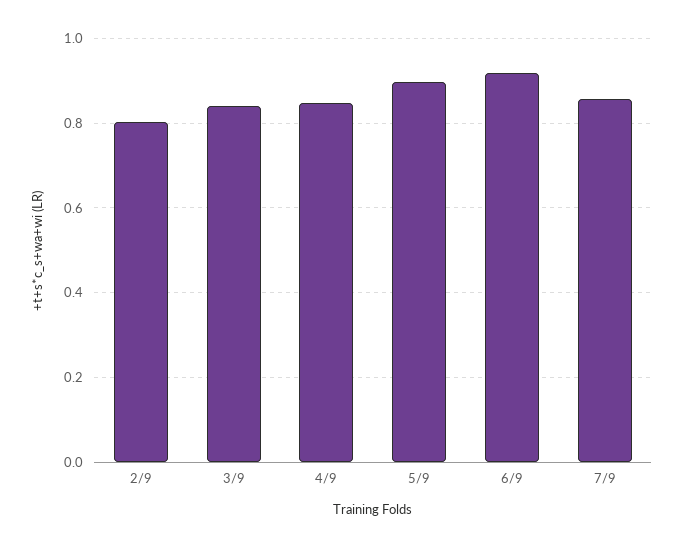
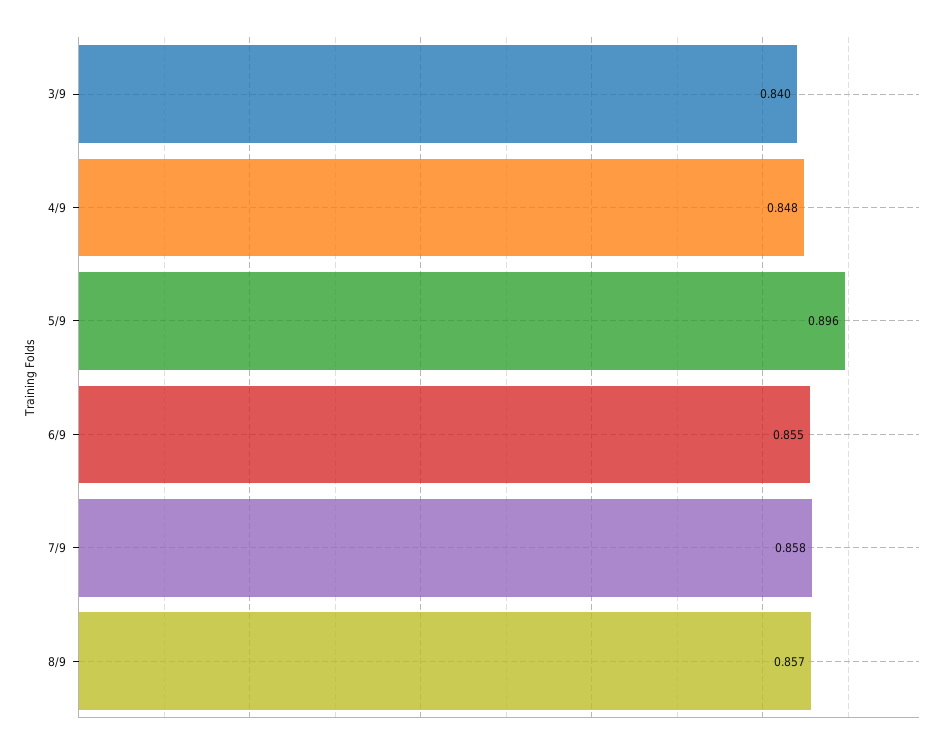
2/9: 0.8 -> none
6/9: 0.92 -> 0.855
8/9: none -> 0.857

